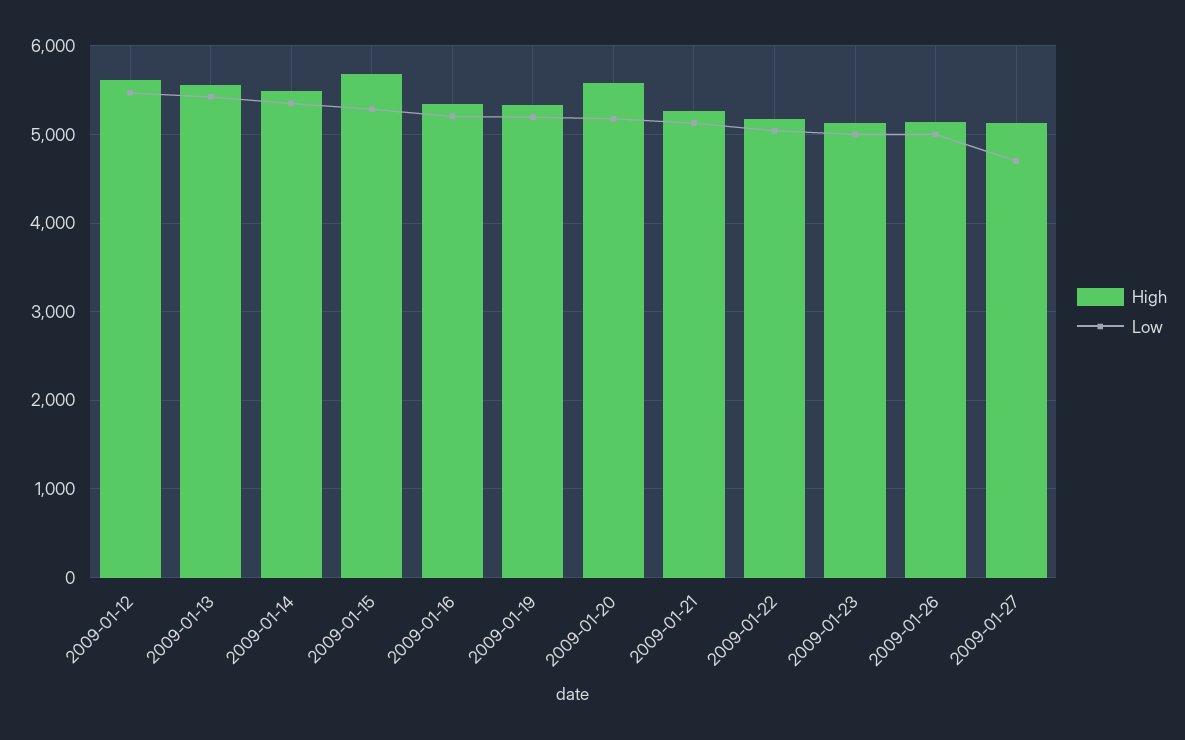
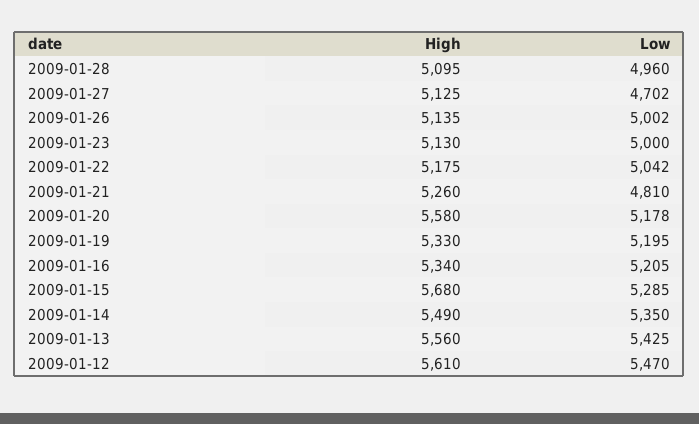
Low, 2009-01-21: 5100 -> 4810
High, 2009-01-28: none -> 5095
Low, 2009-01-28: none -> 4960

